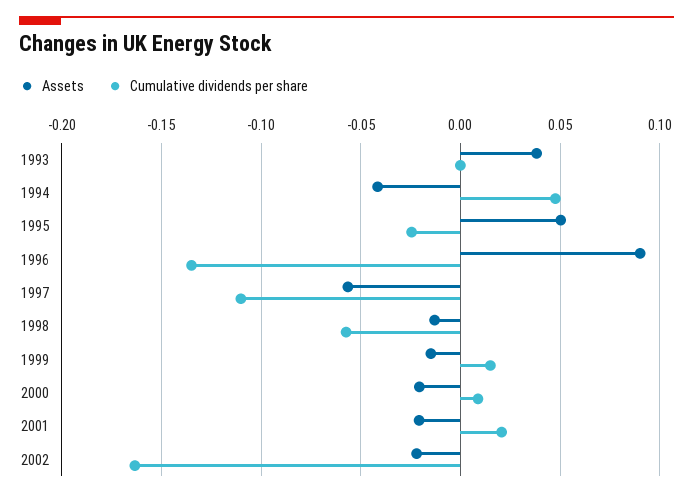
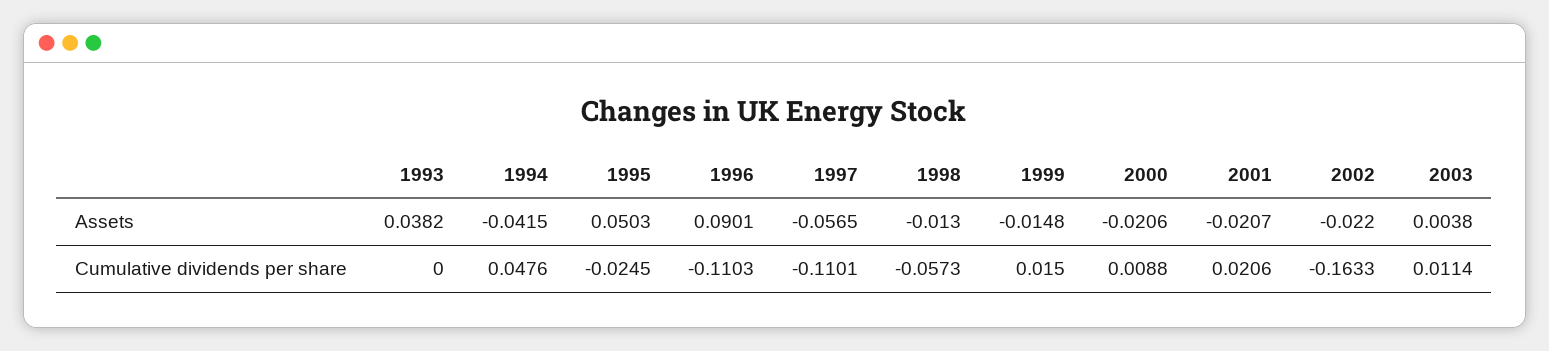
Cumulative dividends per share, 1996: -0.135 -> -0.1103
Assets, 2003: none -> 0.0038
Cumulative dividends per share, 2003: none -> 0.0114

